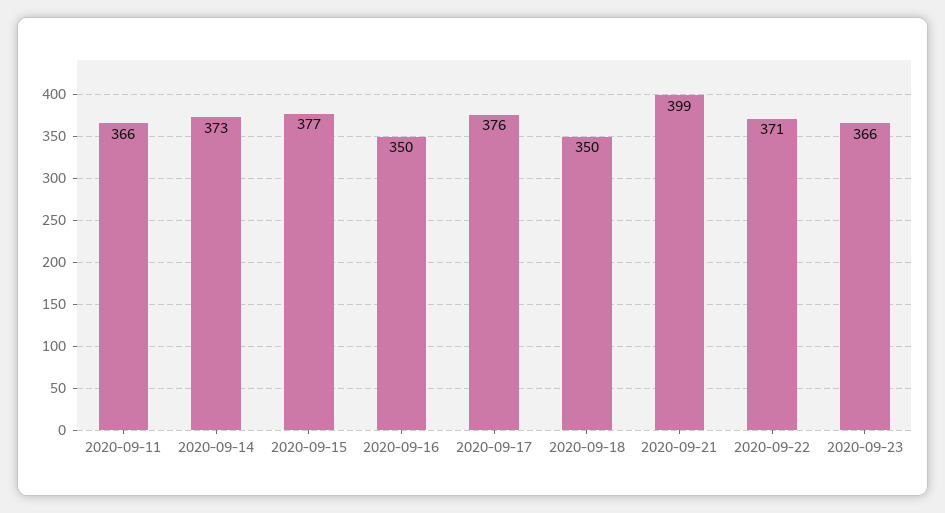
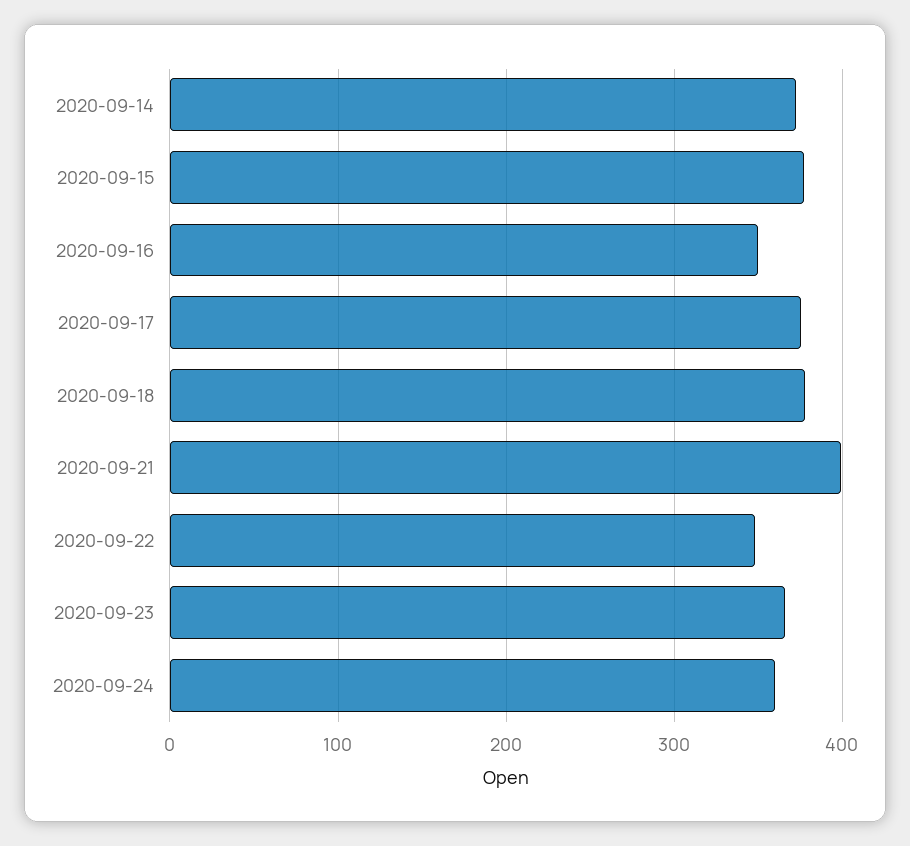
2020-09-11: 366 -> none
2020-09-18: 350 -> 380
2020-09-22: 371 -> 350
2020-09-24: none -> 360

